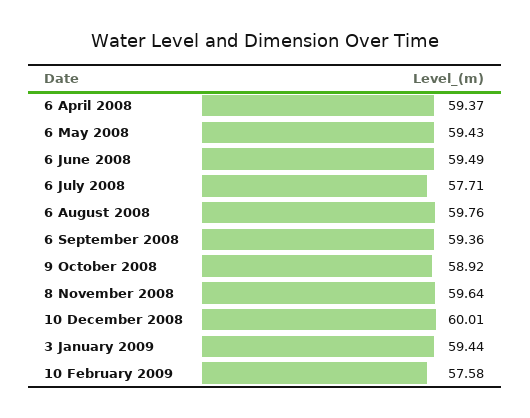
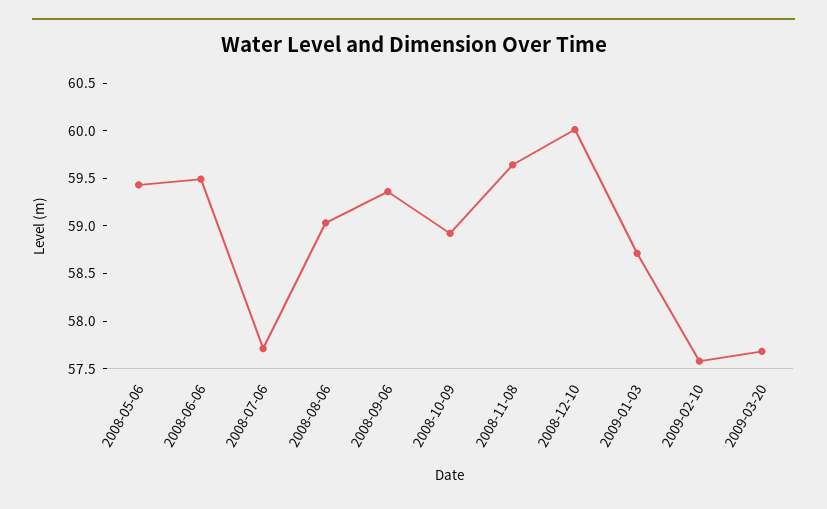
6 April 2008: 59.37 -> none
6 August 2008: 59.76 -> 59
3 January 2009: 59.44 -> 58.7
2009-03-20: none -> 57.7

